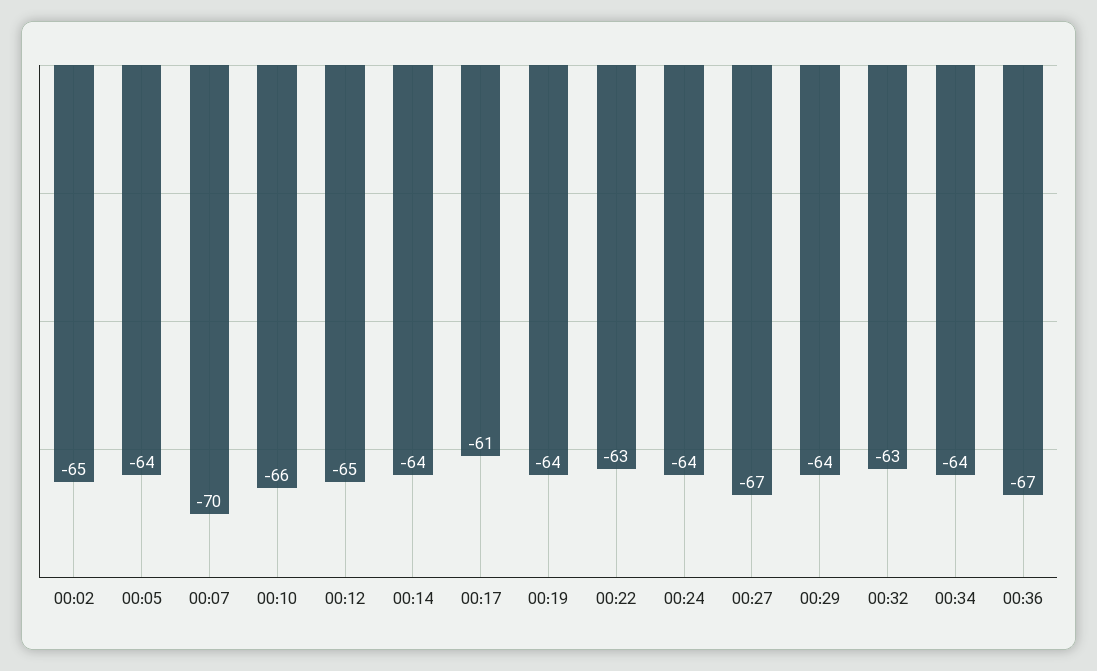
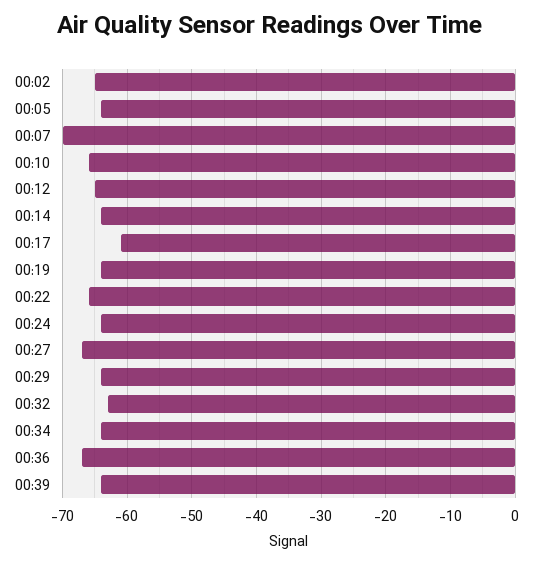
00:22: -63 -> -66
00:39: none -> -64

